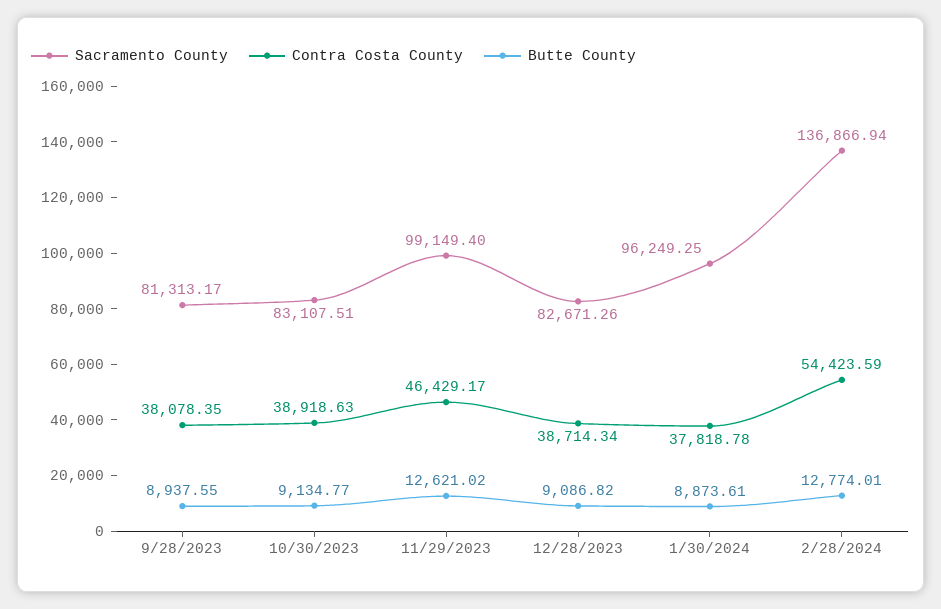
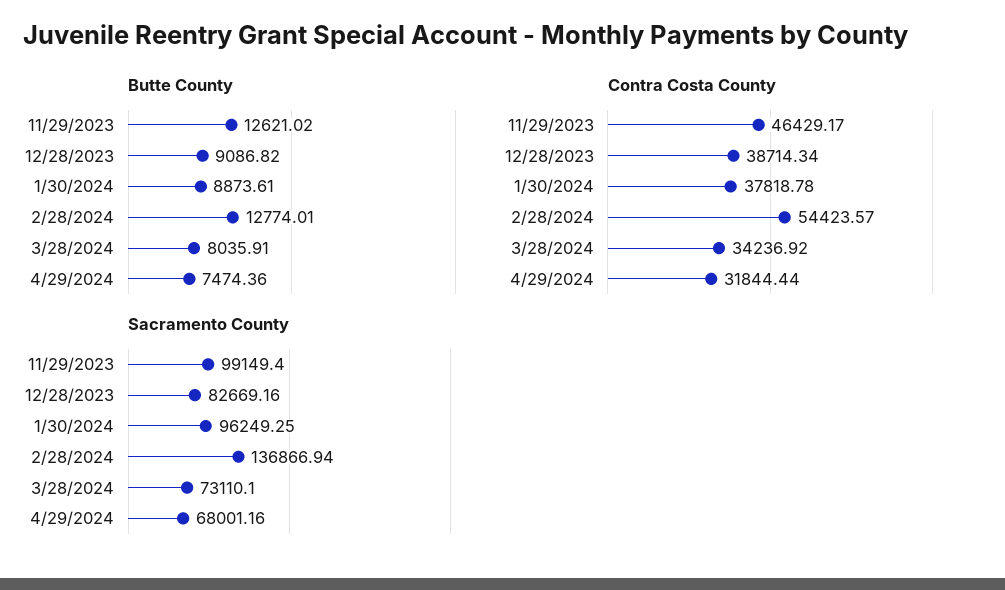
Sacramento County, 9/28/2023: 81313.17 -> none
Contra Costa County, 9/28/2023: 38078.35 -> none
Butte County, 9/28/2023: 8937.55 -> none
Sacramento County, 10/30/2023: 83107.51 -> none
Contra Costa County, 10/30/2023: 38918.63 -> none
Butte County, 10/30/2023: 9134.77 -> none
Sacramento County, 12/28/2023: 82671.26 -> 82669.16
Contra Costa County, 2/28/2024: 54423.59 -> 54423.57
Butte County, 3/28/2024: none -> 8035.91
Butte County, 4/29/2024: none -> 7474.36
Contra Costa County, 3/28/2024: none -> 34236.92
Contra Costa County, 4/29/2024: none -> 31844.44
Sacramento County, 3/28/2024: none -> 73110.1
Sacramento County, 4/29/2024: none -> 68001.16

